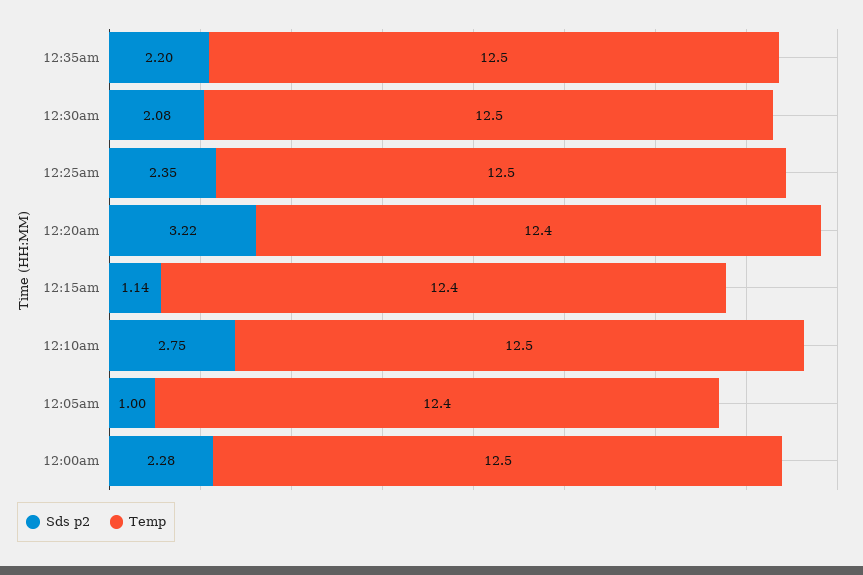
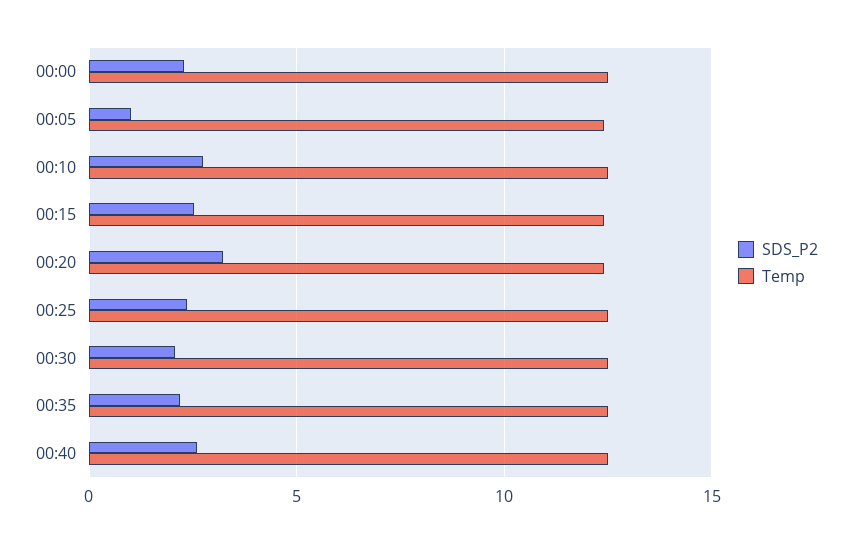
Sds p2, 12:15am: 1.14 -> 2.5
Sds p2, 00:40: none -> 2.5
Temp, 00:40: none -> 12.5

